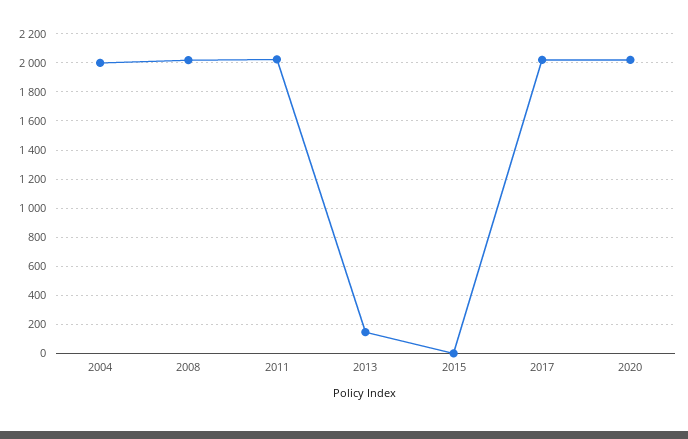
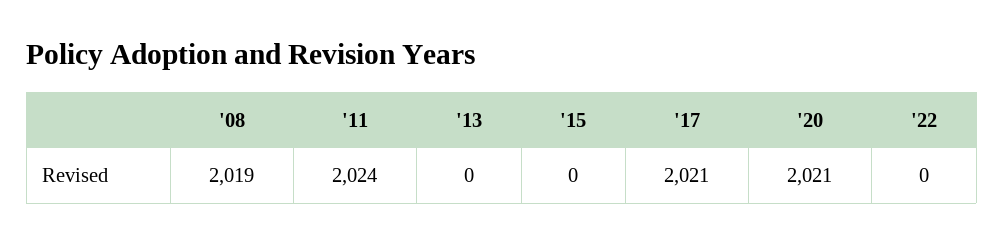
2004: 2000 -> none
2013: 150 -> 0
'22: none -> 0

